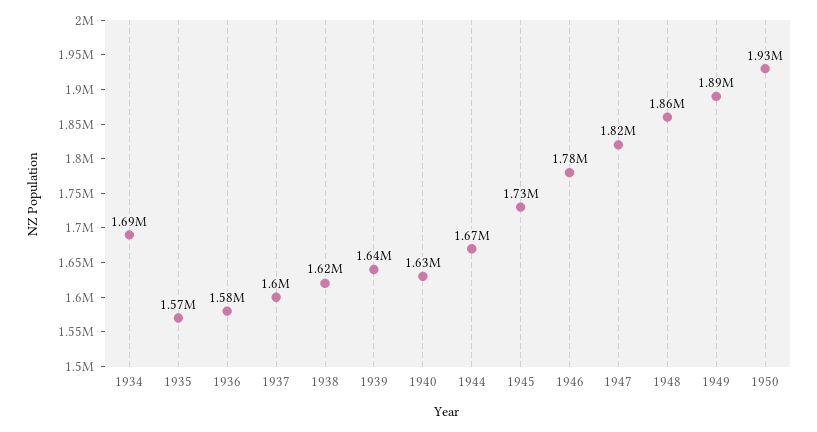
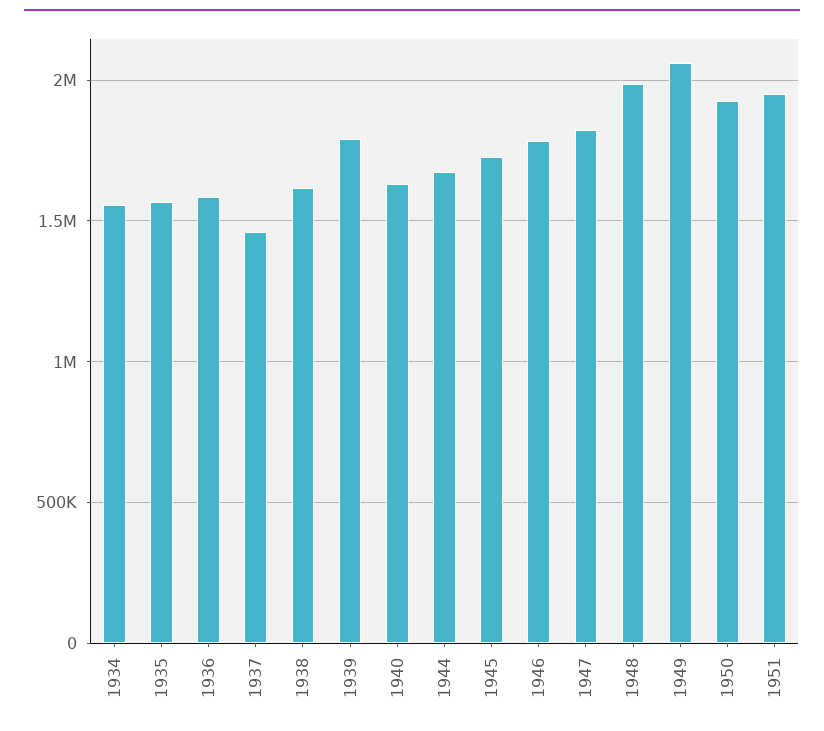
1934: 1690000 -> 1550000
1937: 1600000 -> 1450000
1939: 1640000 -> 1800000
1948: 1860000 -> 2000000
1949: 1890000 -> 2050000
1951: none -> 1950000

